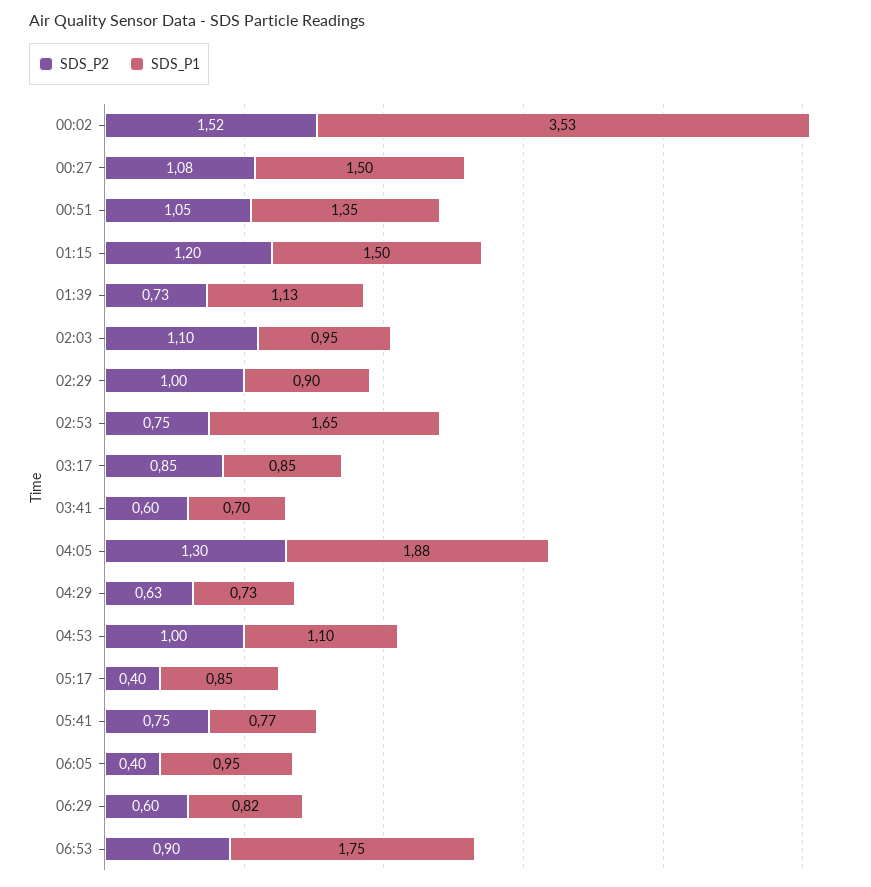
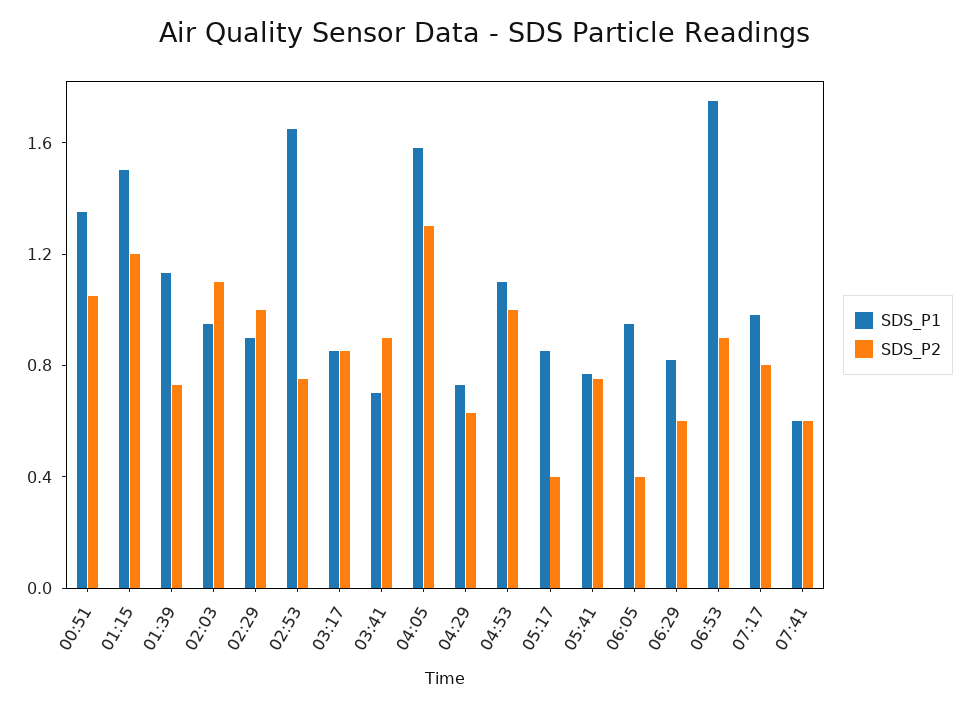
SDS_P2, 00:02: 1.52 -> none
SDS_P1, 00:02: 3.53 -> none
SDS_P2, 00:27: 1.08 -> none
SDS_P1, 00:27: 1.5 -> none
SDS_P2, 03:41: 0.6 -> 0.9
SDS_P1, 04:05: 1.88 -> 1.6
SDS_P1, 07:17: none -> 1
SDS_P2, 07:17: none -> 0.8
SDS_P1, 07:41: none -> 0.6
SDS_P2, 07:41: none -> 0.6

